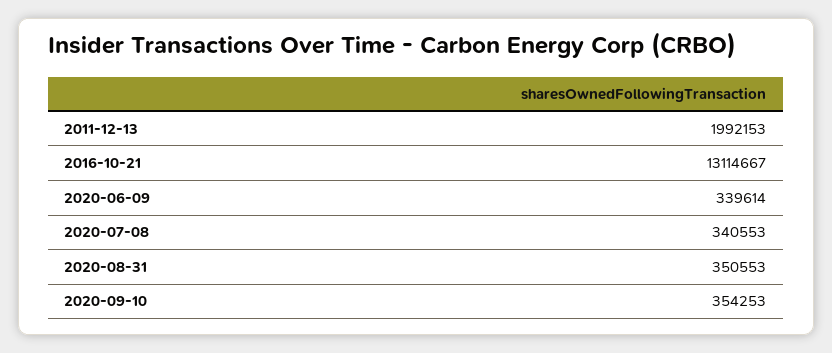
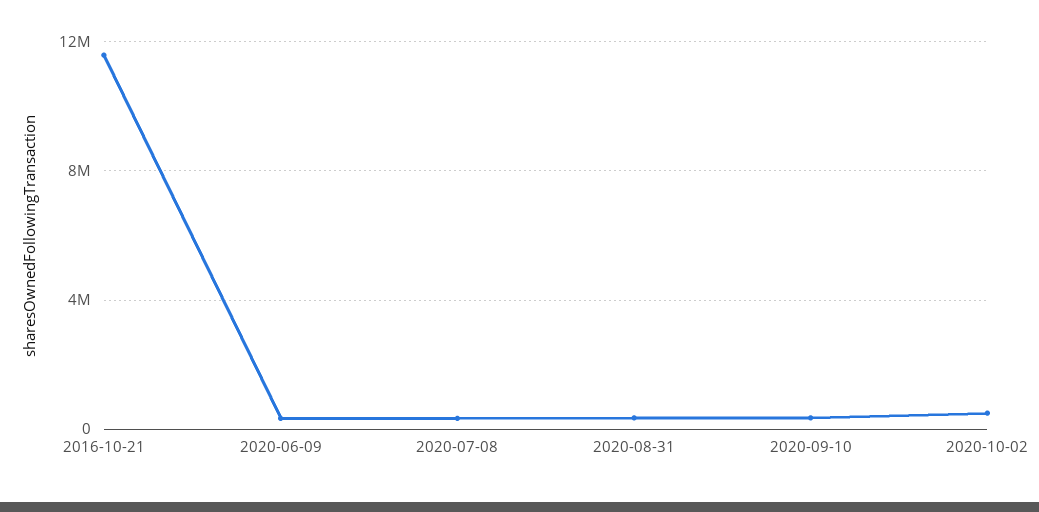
2011-12-13: 1992153 -> none
2016-10-21: 13114667 -> 11500000
2020-10-02: none -> 500000

